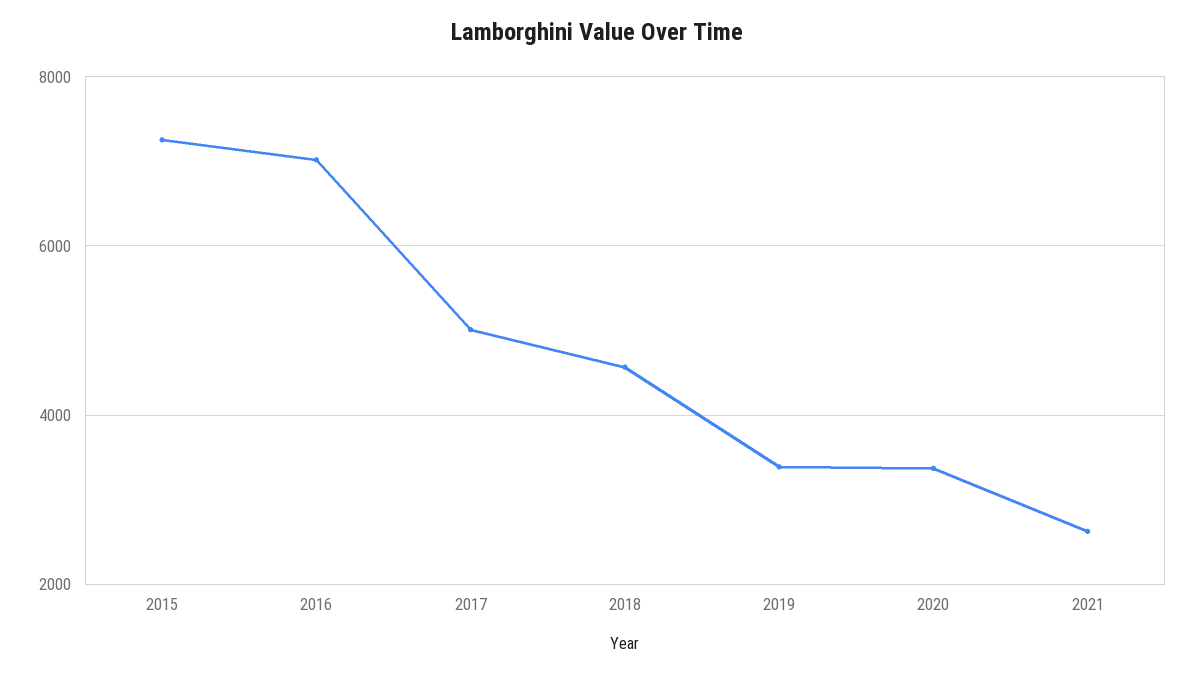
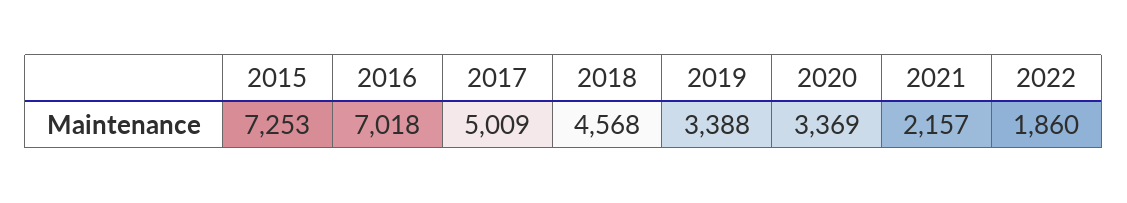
2021: 2600 -> 2157
2022: none -> 1860

